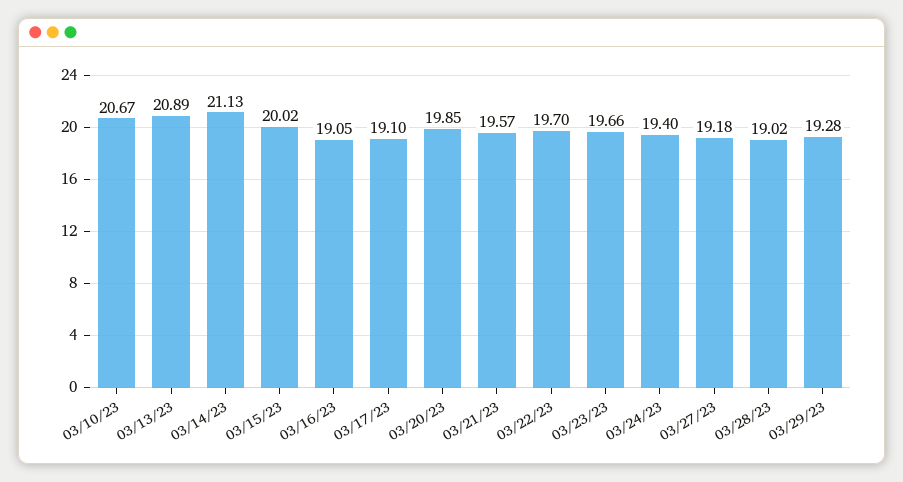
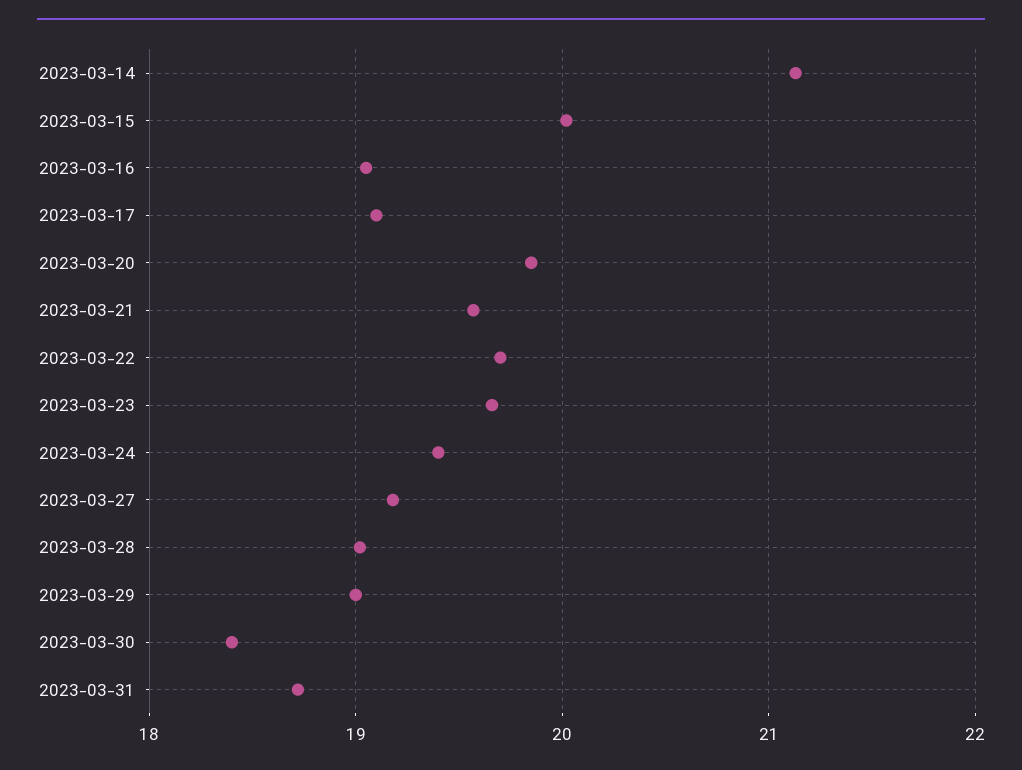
03/10/23: 20.67 -> none
03/13/23: 20.89 -> none
03/29/23: 19.28 -> 19
2023-03-30: none -> 18.4
2023-03-31: none -> 18.7

